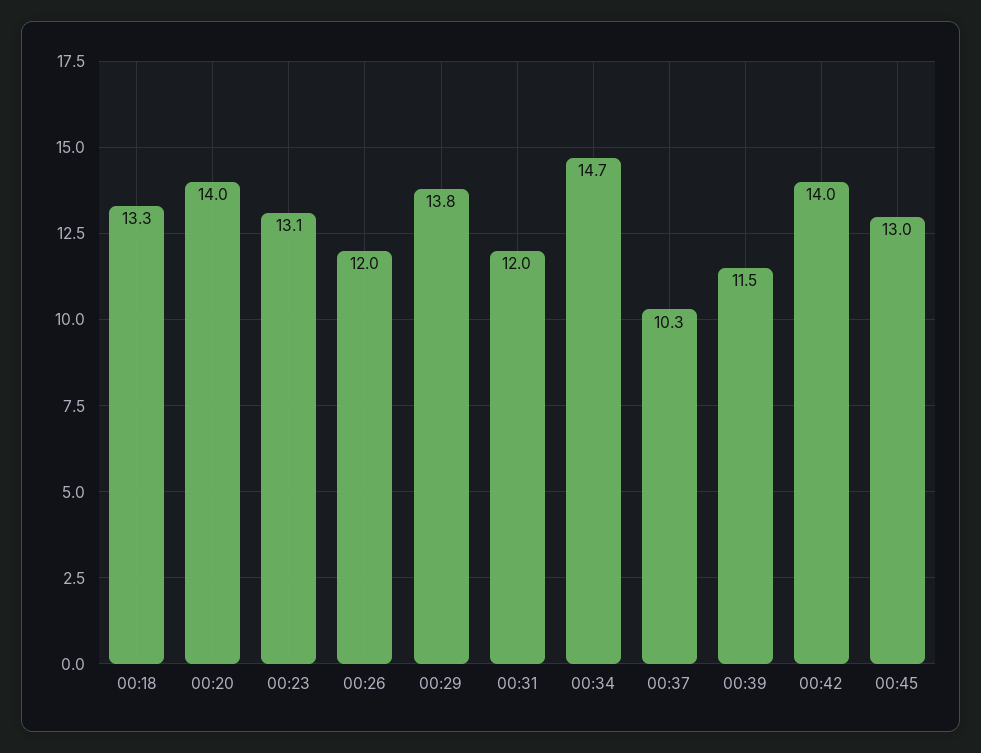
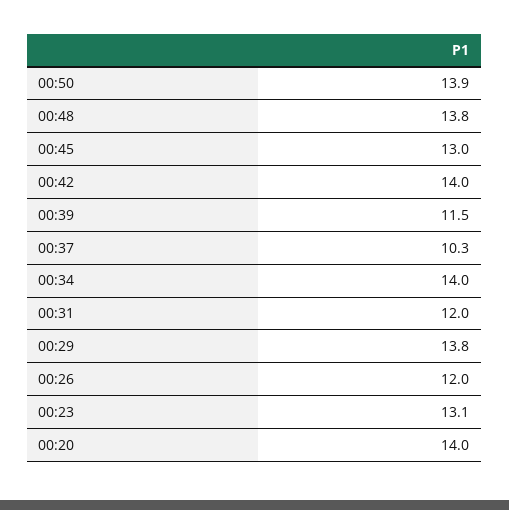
00:18: 13.3 -> none
00:34: 14.7 -> 14
00:50: none -> 13.9
00:48: none -> 13.8

